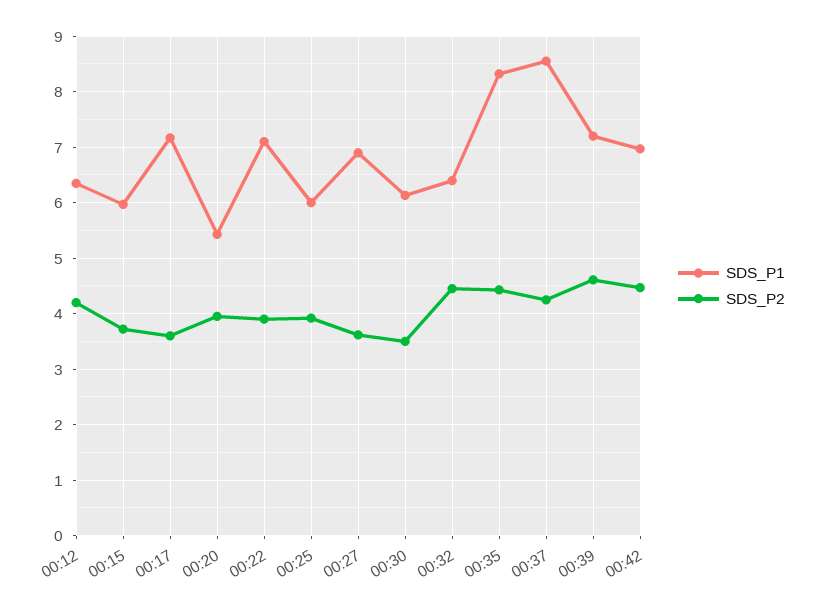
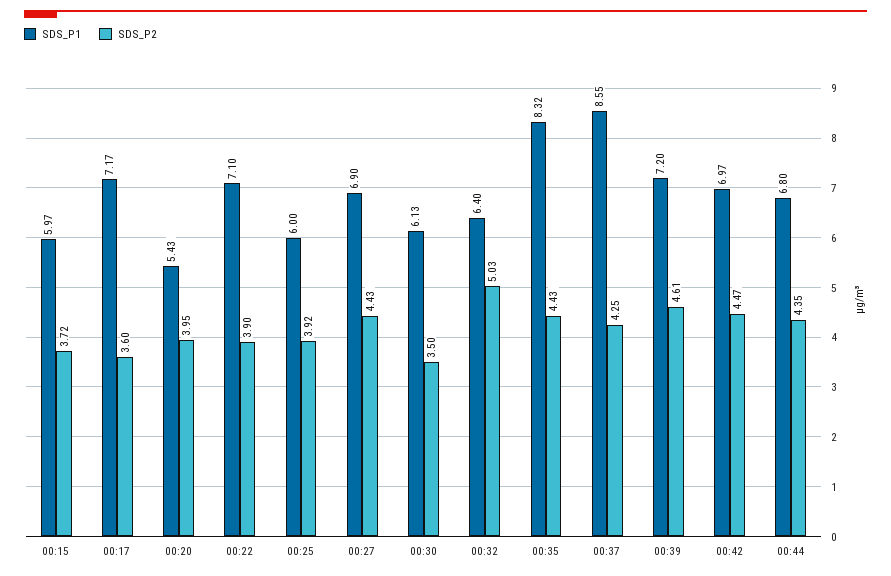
SDS_P1, 00:12: 6.4 -> none
SDS_P2, 00:12: 4.2 -> none
SDS_P2, 00:27: 3.6 -> 4.43
SDS_P2, 00:32: 4.4 -> 5.03
SDS_P1, 00:44: none -> 6.8
SDS_P2, 00:44: none -> 4.35

